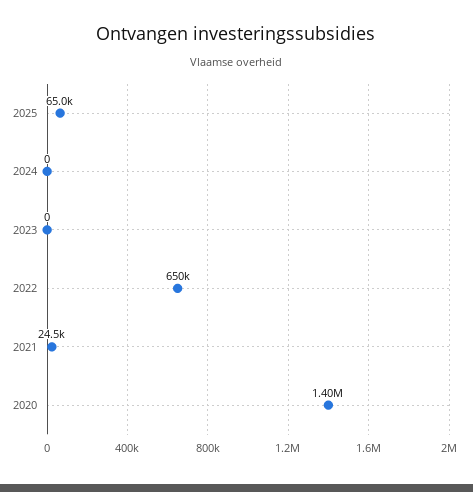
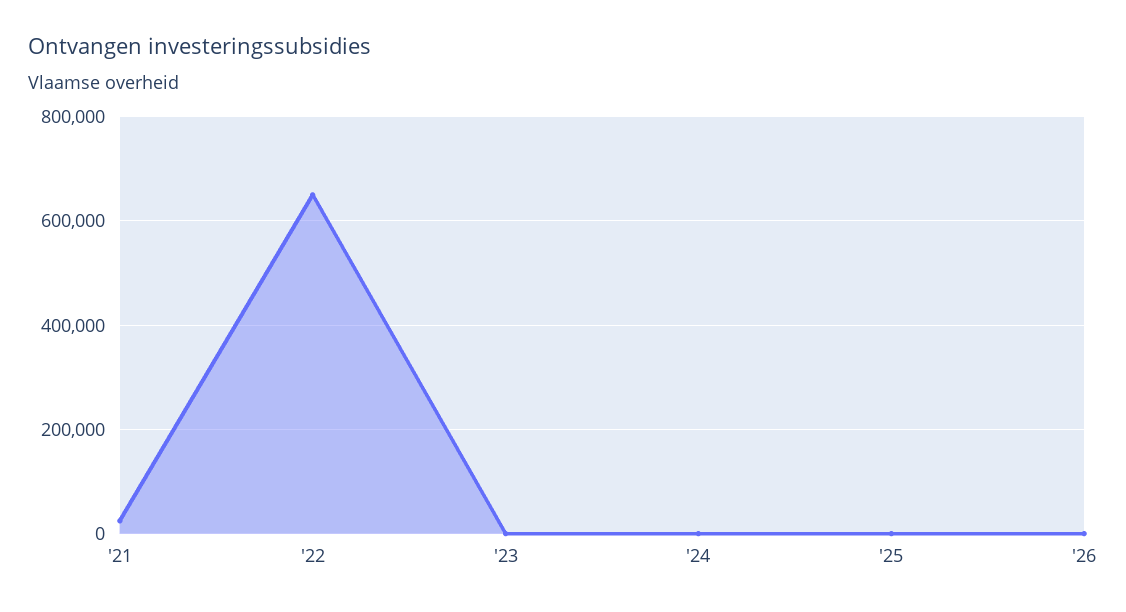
2025: 65000 -> 0
2020: 1400000 -> none
'26: none -> 0

